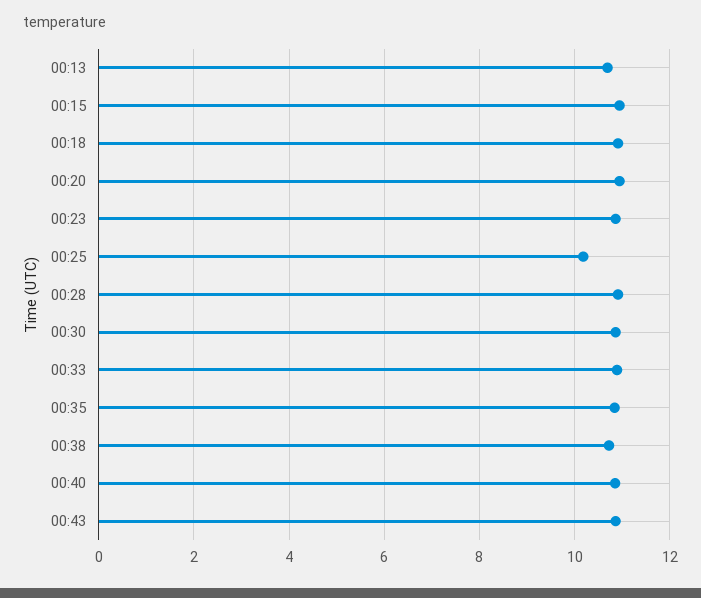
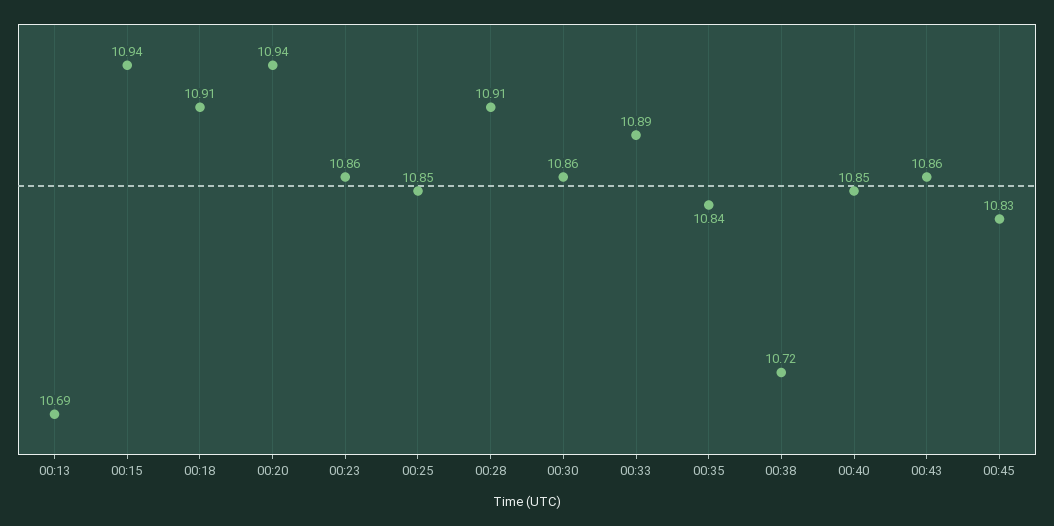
00:25: 10.2 -> 10.85
00:45: none -> 10.83

